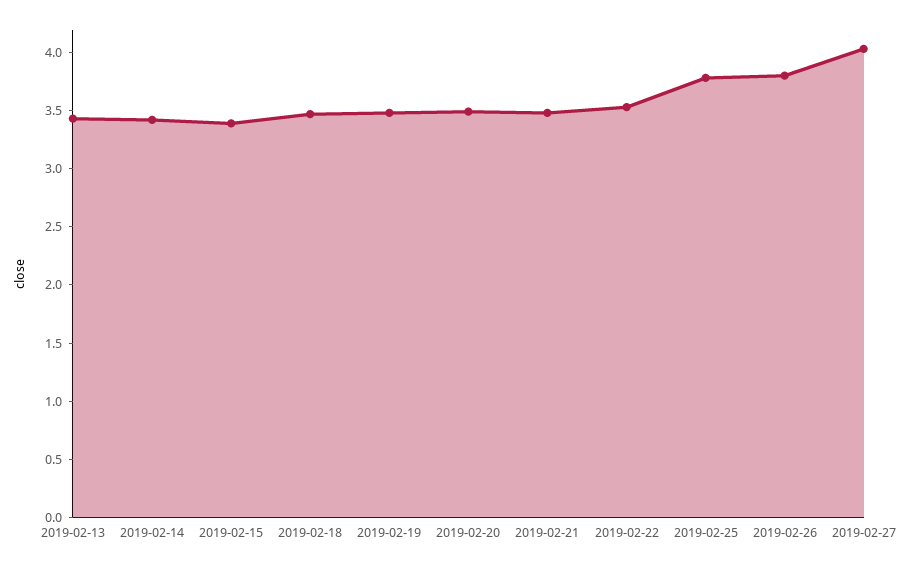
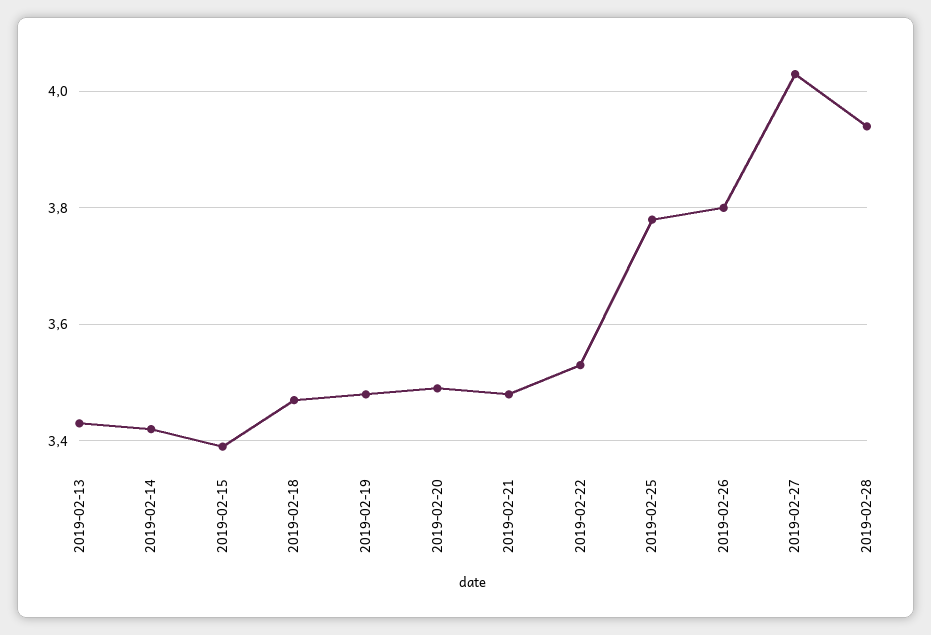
2019-02-28: none -> 3.95

